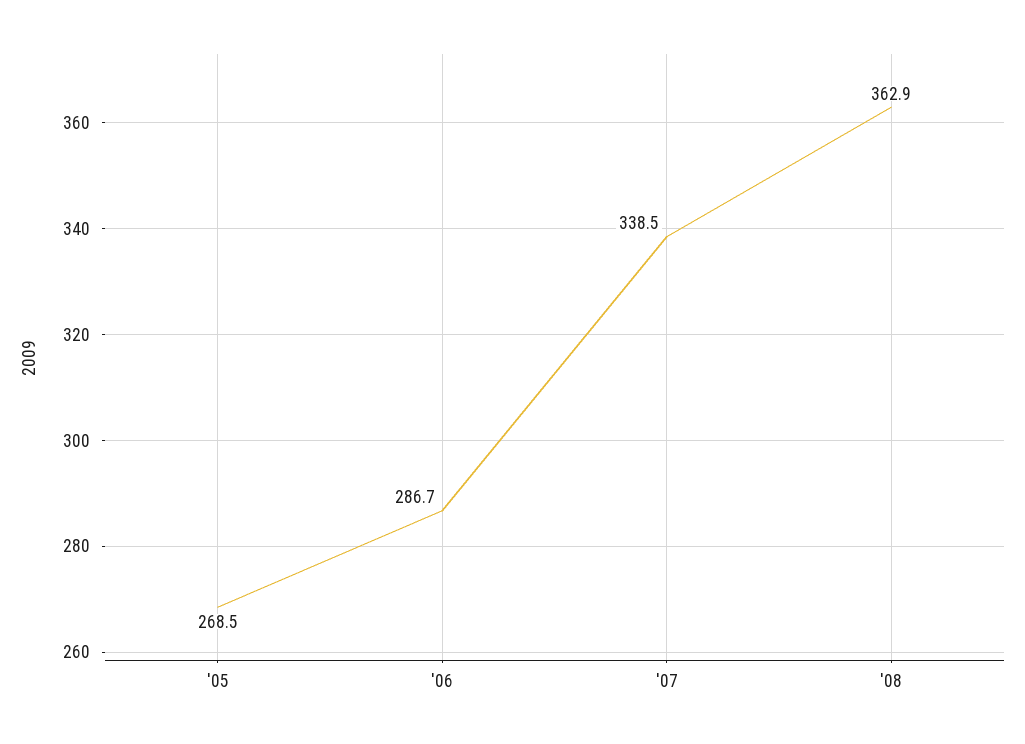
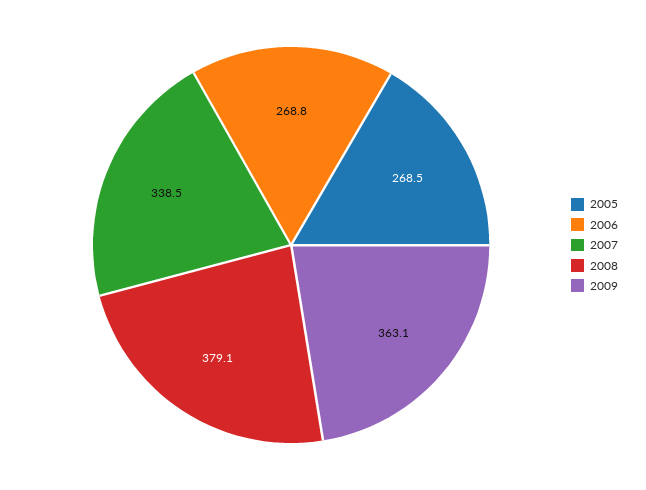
'06: 286.7 -> 268.8
'08: 362.9 -> 379.1
2009: none -> 363.1

